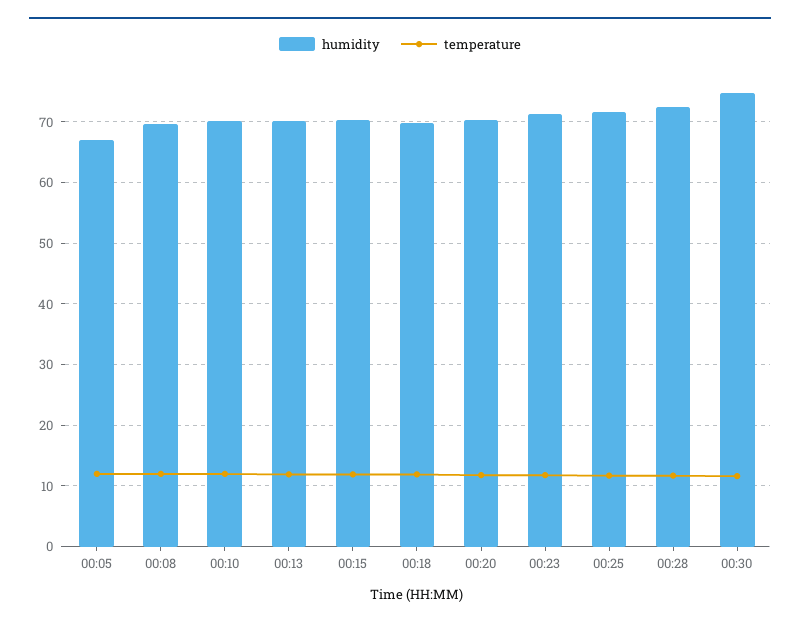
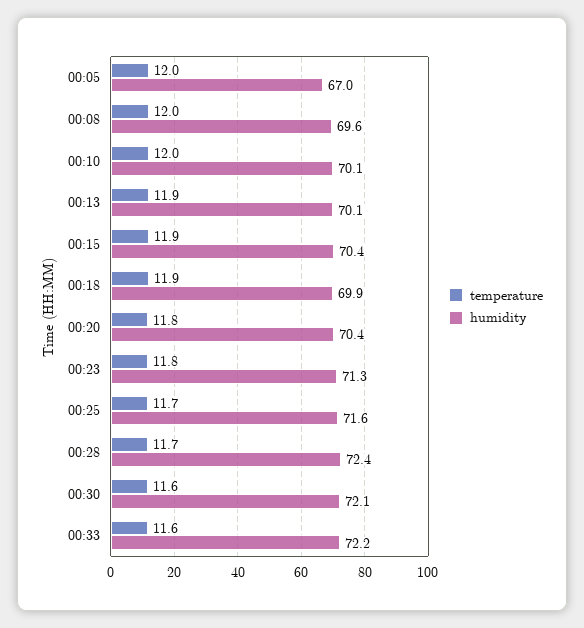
humidity, 00:30: 75 -> 72.1
temperature, 00:33: none -> 11.6
humidity, 00:33: none -> 72.2

